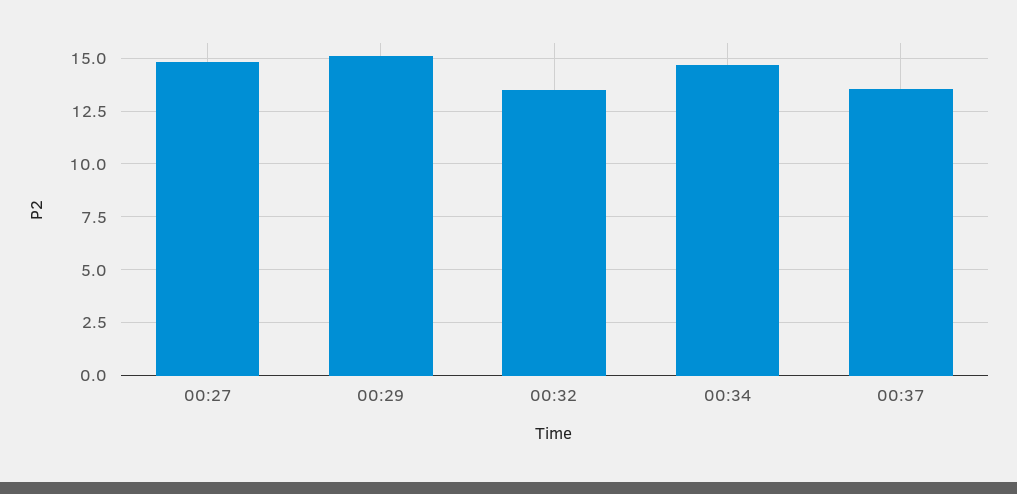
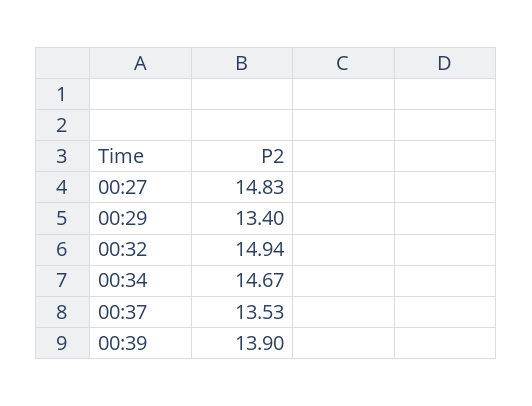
00:29: 15 -> 13.4
00:32: 13.5 -> 14.94
00:39: none -> 13.9

